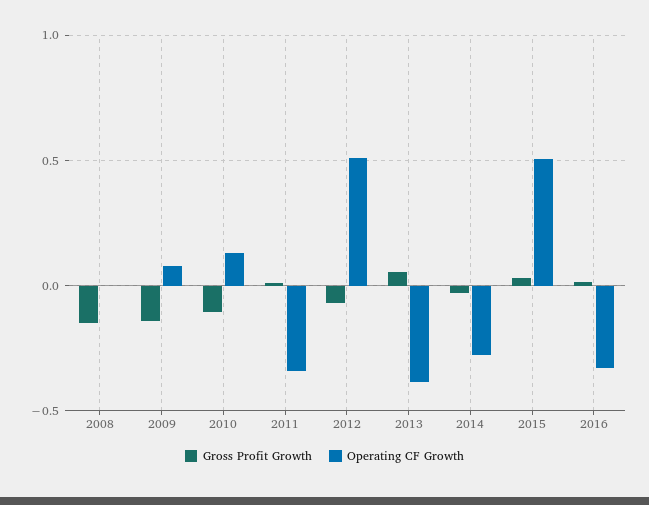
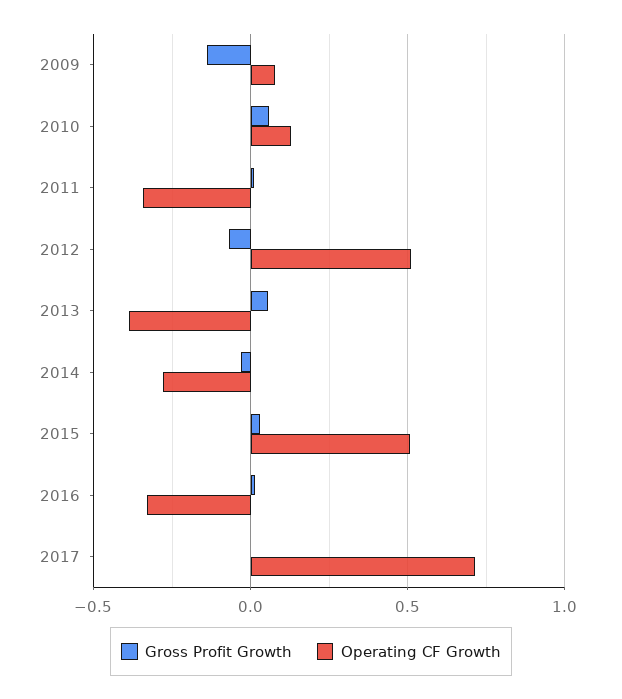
Gross Profit Growth, 2008: -0.15 -> none
Operating CF Growth, 2008: 0 -> none
Gross Profit Growth, 2010: -0.1 -> 0.05
Gross Profit Growth, 2017: none -> 0
Operating CF Growth, 2017: none -> 0.7

